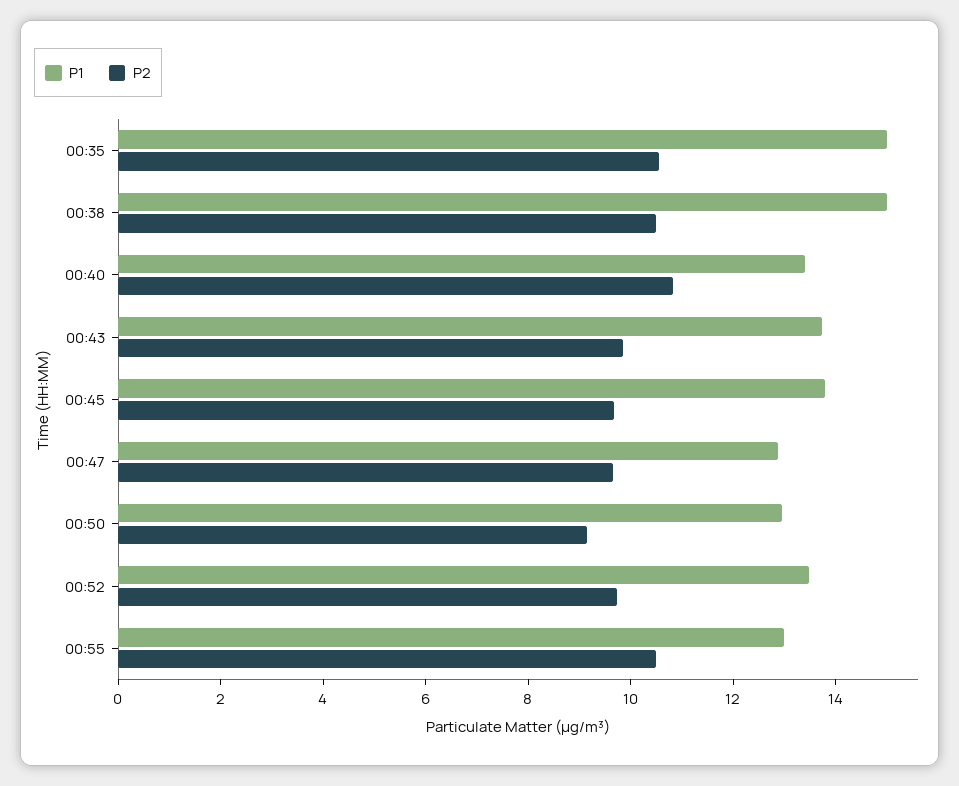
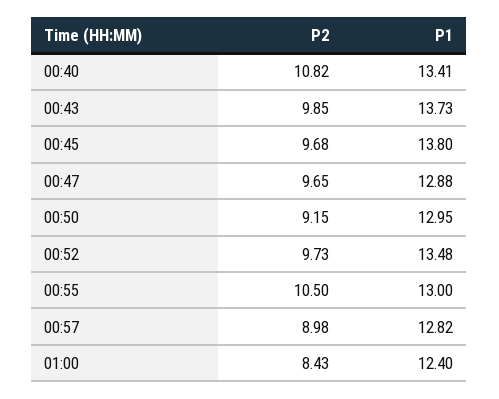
P1, 00:35: 15 -> none
P2, 00:35: 10.5 -> none
P1, 00:38: 15 -> none
P2, 00:38: 10.5 -> none
P2, 00:57: none -> 8.98
P1, 00:57: none -> 12.82
P2, 01:00: none -> 8.43
P1, 01:00: none -> 12.4

